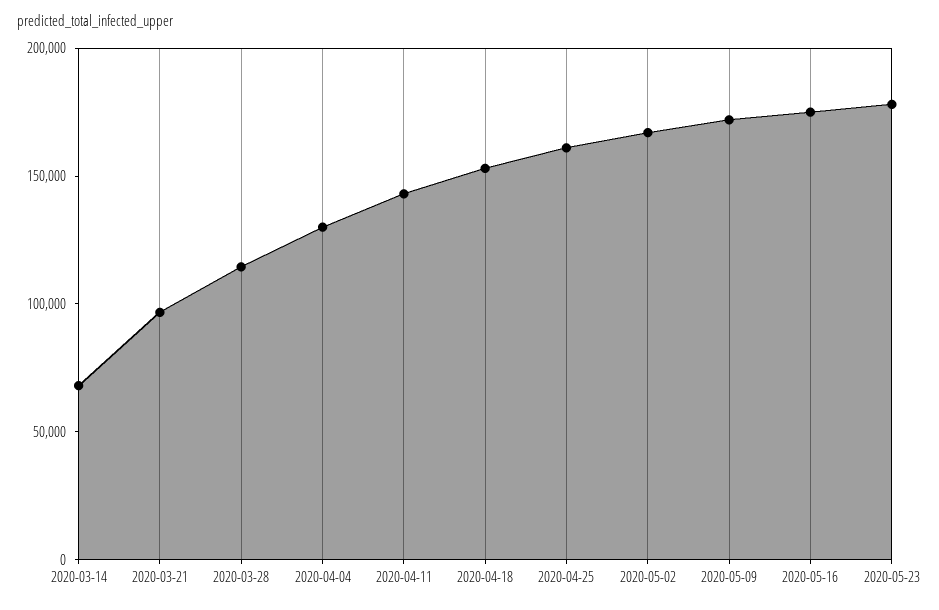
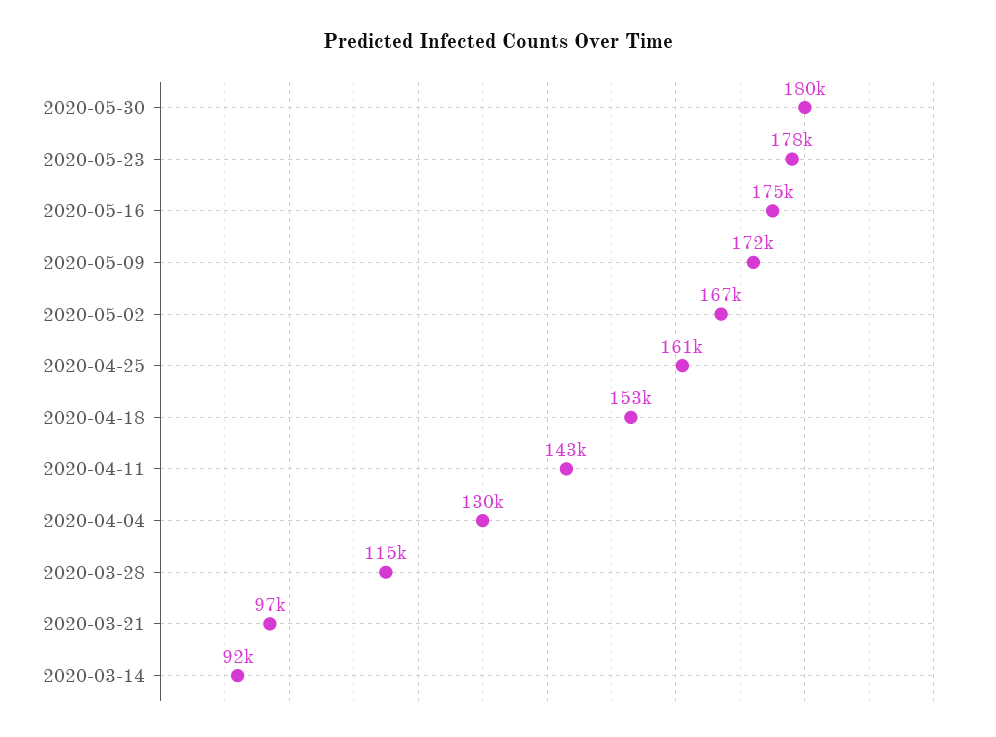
2020-03-14: 70000 -> 92000
2020-05-30: none -> 180000

